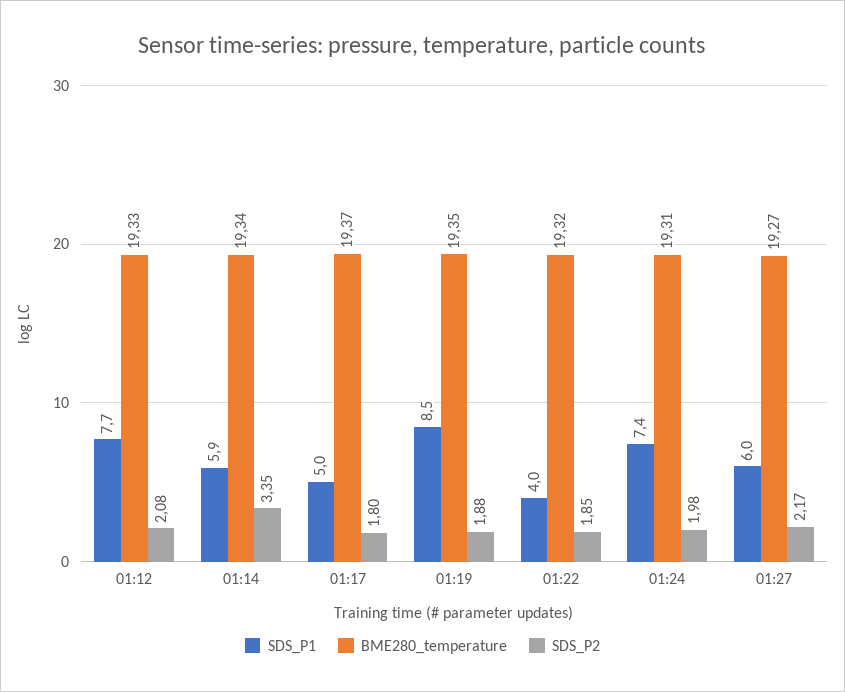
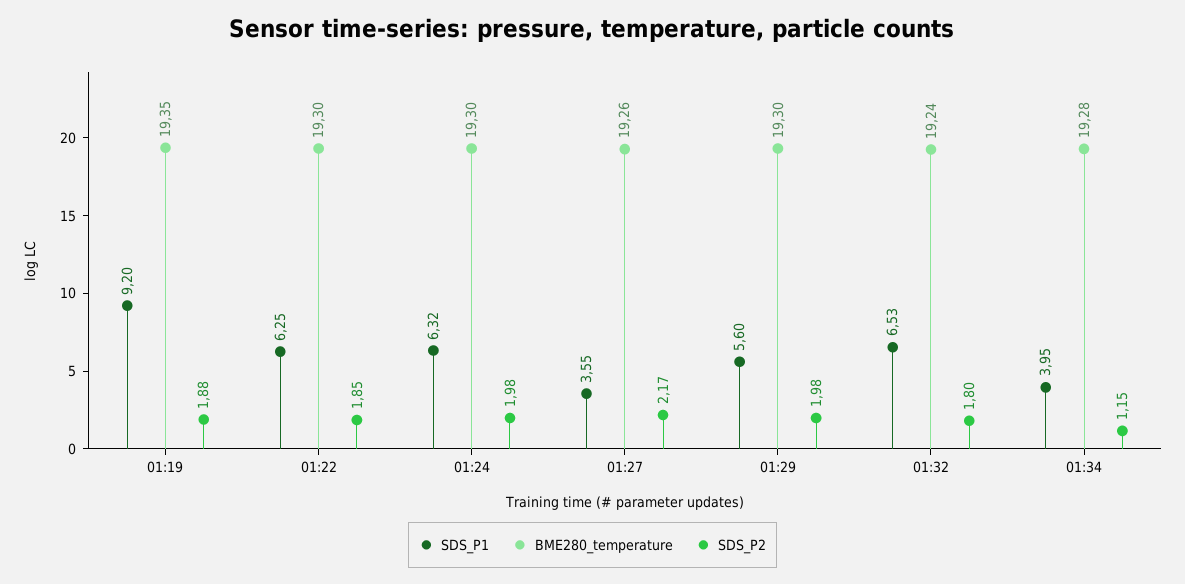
SDS_P1, 01:12: 7.7 -> none
BME280_temperature, 01:12: 19.33 -> none
SDS_P2, 01:12: 2.08 -> none
SDS_P1, 01:14: 5.9 -> none
BME280_temperature, 01:14: 19.34 -> none
SDS_P2, 01:14: 3.35 -> none
SDS_P1, 01:17: 5 -> none
BME280_temperature, 01:17: 19.37 -> none
SDS_P2, 01:17: 1.8 -> none
SDS_P1, 01:19: 8.5 -> 9.2
SDS_P1, 01:22: 4 -> 6.25
BME280_temperature, 01:22: 19.32 -> 19.3
SDS_P1, 01:24: 7.4 -> 6.32
BME280_temperature, 01:24: 19.31 -> 19.3
SDS_P1, 01:27: 6 -> 3.55
BME280_temperature, 01:27: 19.27 -> 19.26
SDS_P1, 01:29: none -> 5.6
BME280_temperature, 01:29: none -> 19.3
SDS_P2, 01:29: none -> 1.98
SDS_P1, 01:32: none -> 6.53
BME280_temperature, 01:32: none -> 19.24
SDS_P2, 01:32: none -> 1.8
SDS_P1, 01:34: none -> 3.95
BME280_temperature, 01:34: none -> 19.28
SDS_P2, 01:34: none -> 1.15

